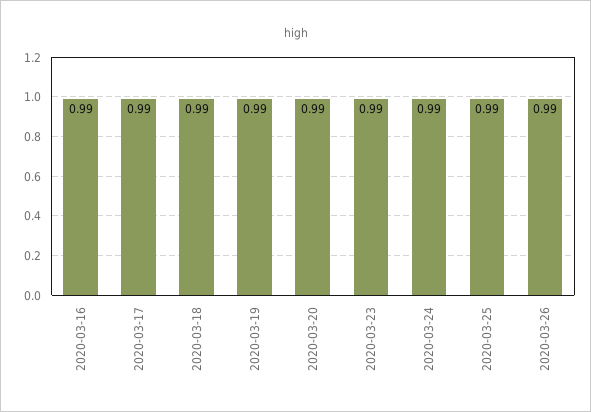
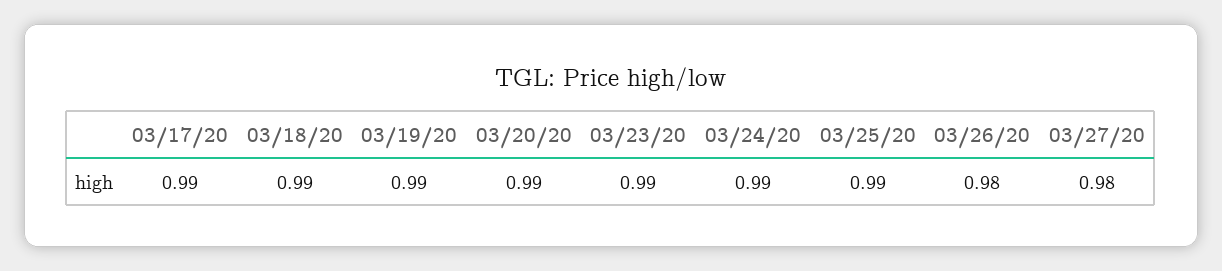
2020-03-16: 0.99 -> none
2020-03-26: 0.99 -> 0.98
03/27/20: none -> 0.98

